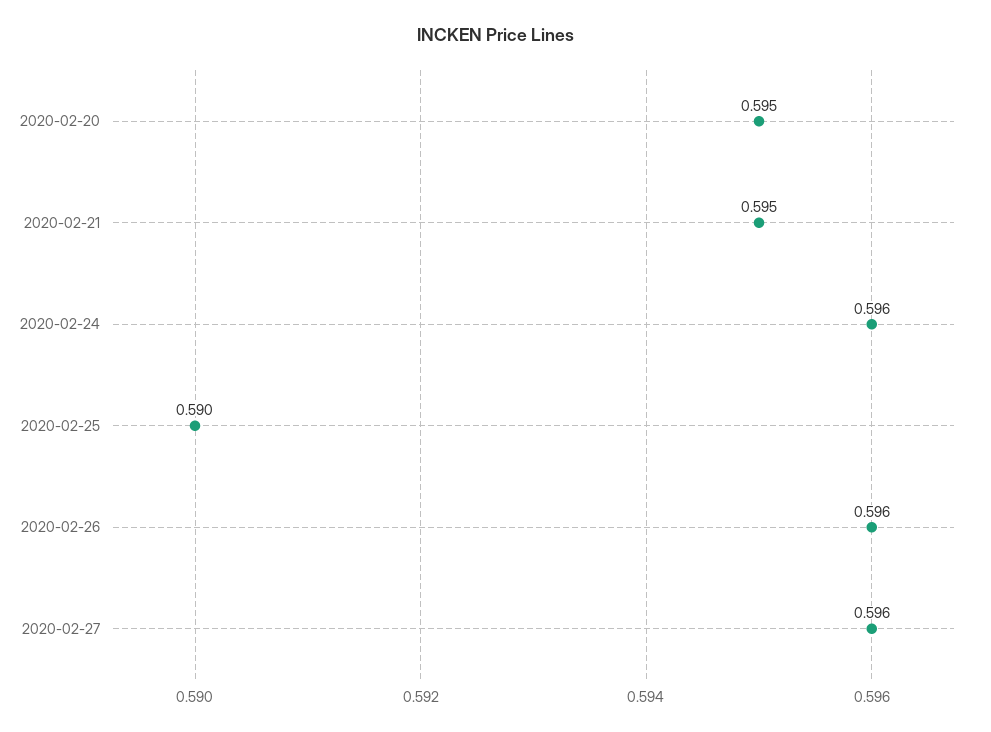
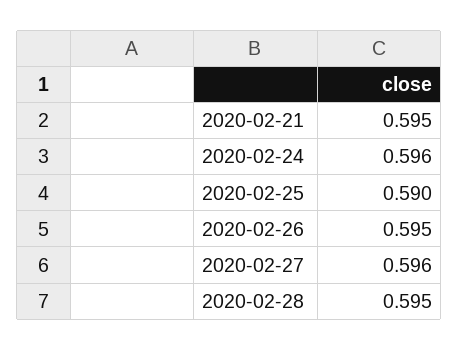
2020-02-20: 0.595 -> none
2020-02-26: 0.596 -> 0.595
2020-02-28: none -> 0.595

